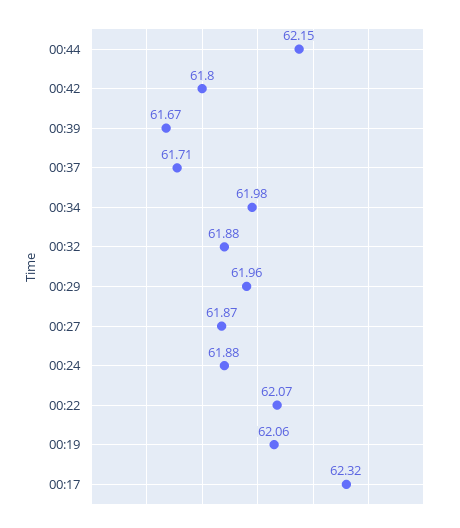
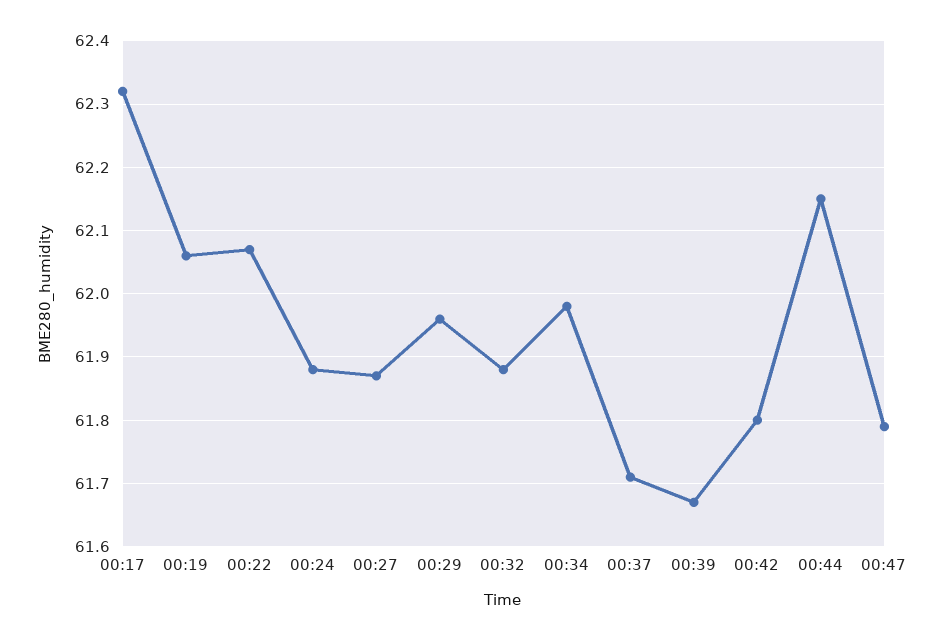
00:47: none -> 61.79

